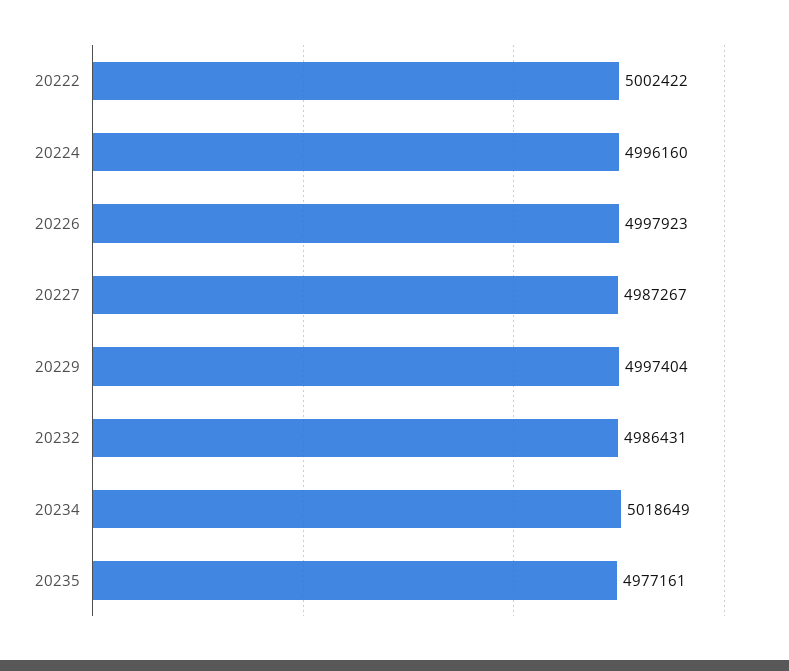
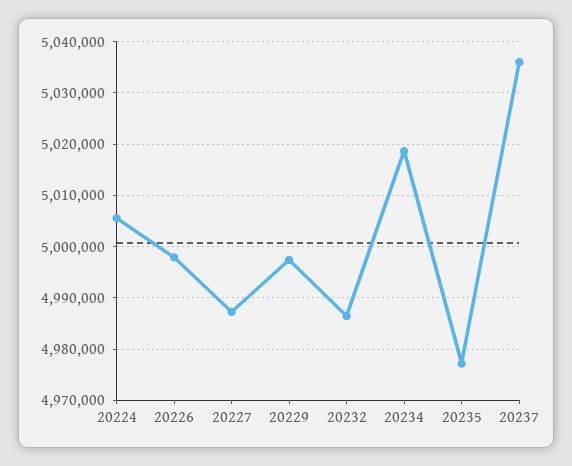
20222: 5002422 -> none
20224: 4996160 -> 5006000
20237: none -> 5036000

